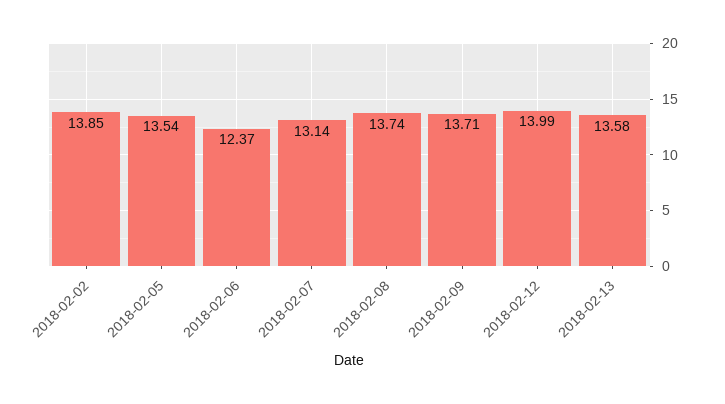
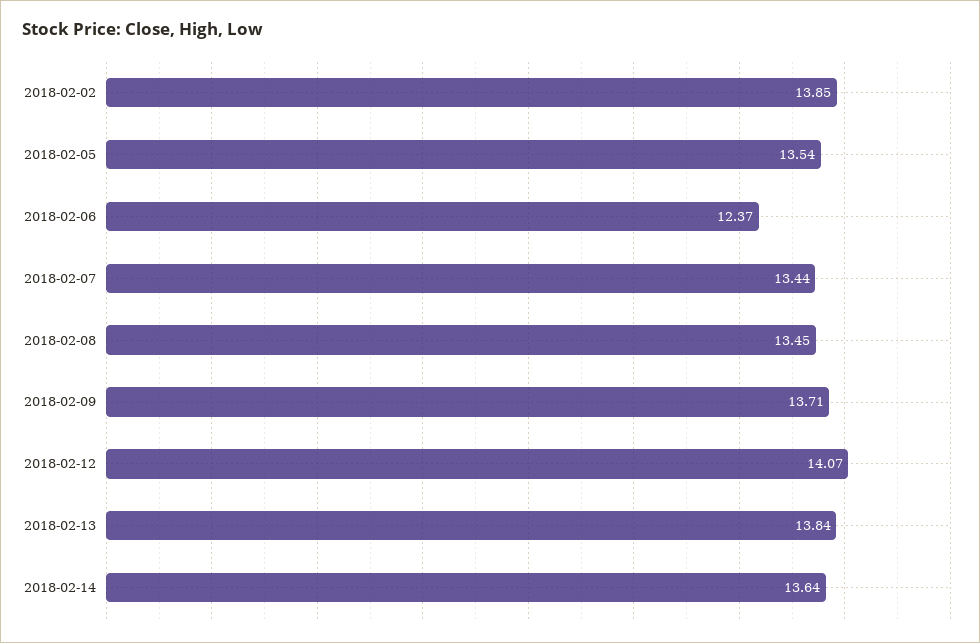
2018-02-07: 13.14 -> 13.44
2018-02-08: 13.74 -> 13.45
2018-02-12: 13.99 -> 14.07
2018-02-13: 13.58 -> 13.84
2018-02-14: none -> 13.64

